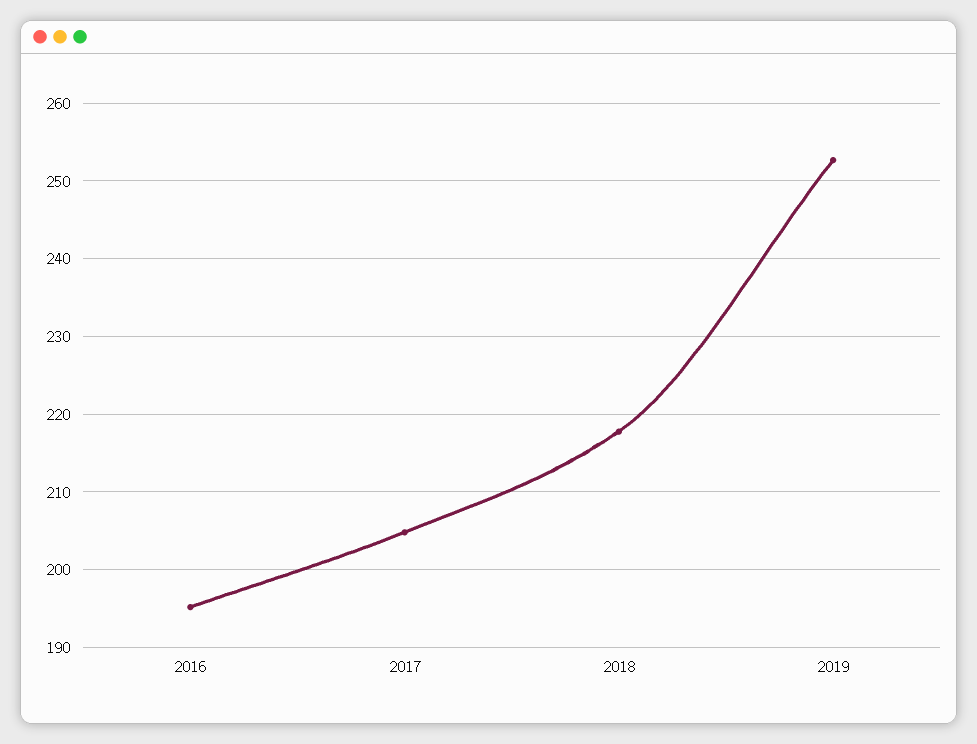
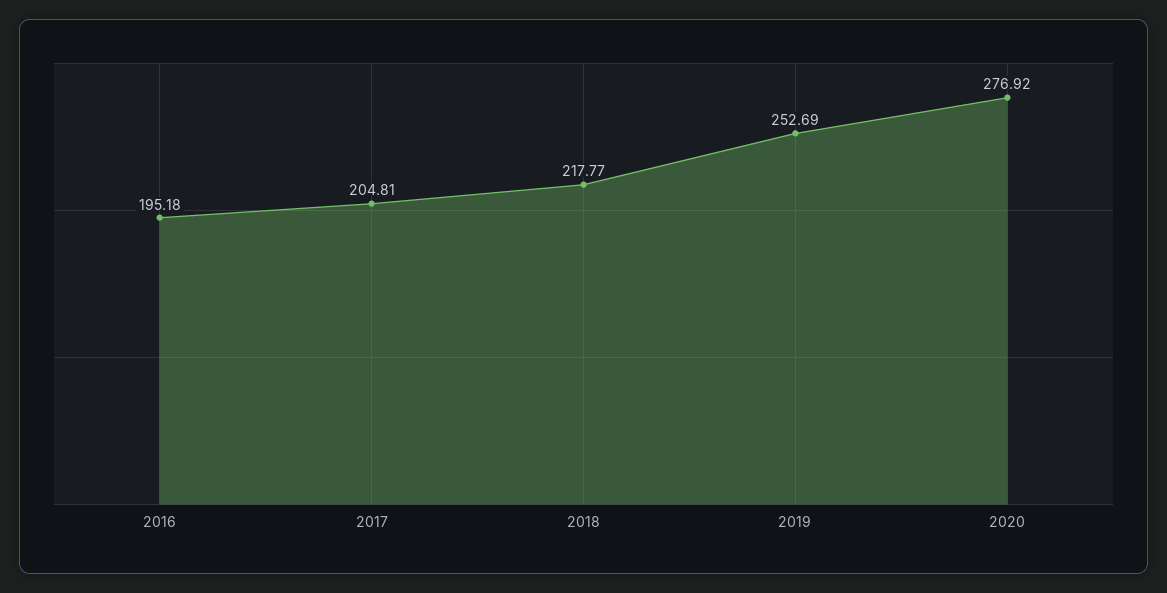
2020: none -> 276.92

